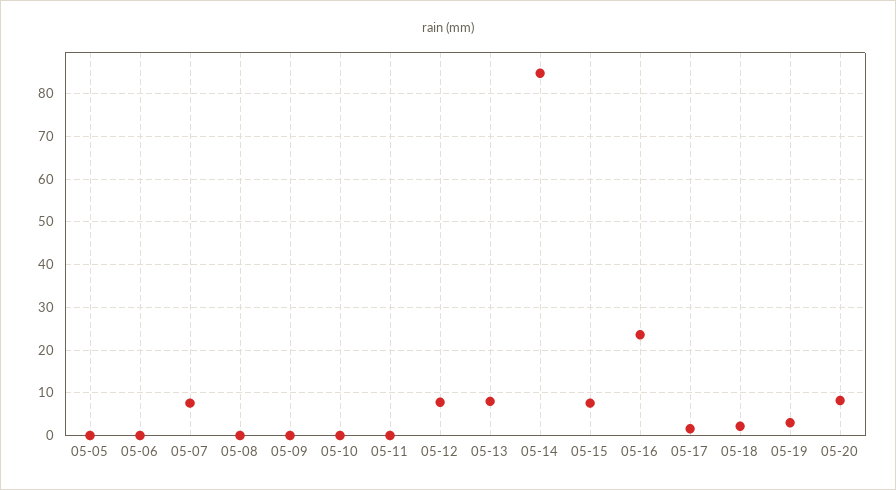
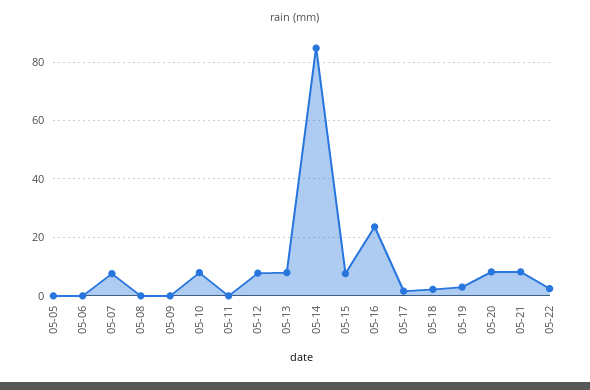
05-10: 0 -> 7.5
05-21: none -> 7.5
05-22: none -> 2.5

